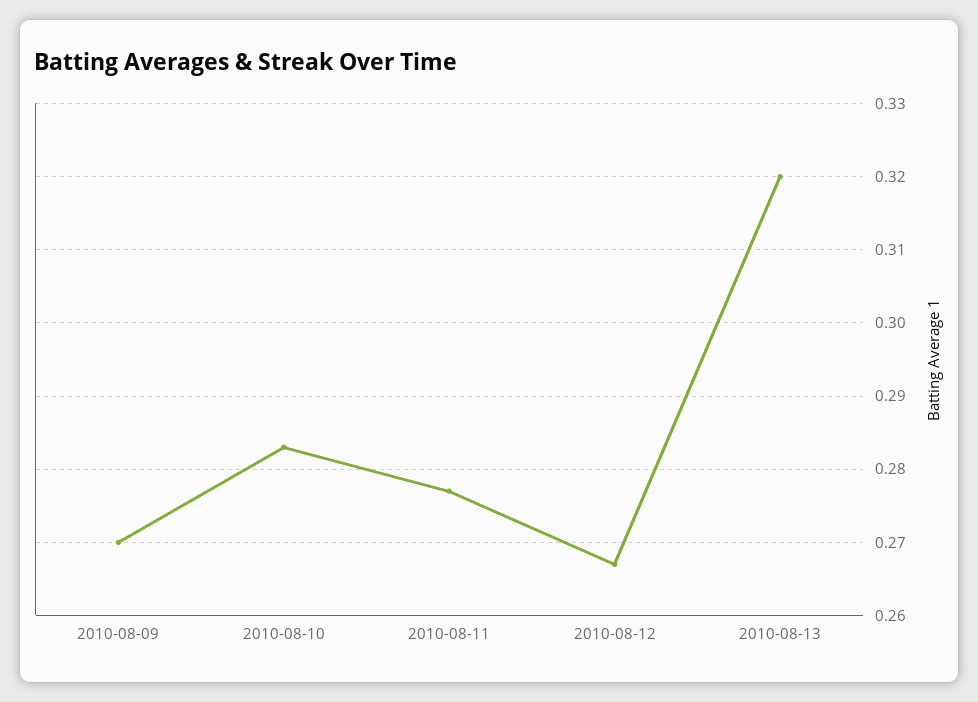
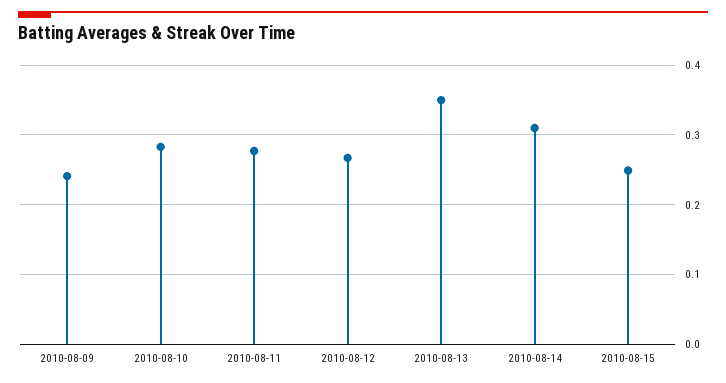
2010-08-09: 0.27 -> 0.24
2010-08-13: 0.32 -> 0.35
2010-08-14: none -> 0.31
2010-08-15: none -> 0.25

